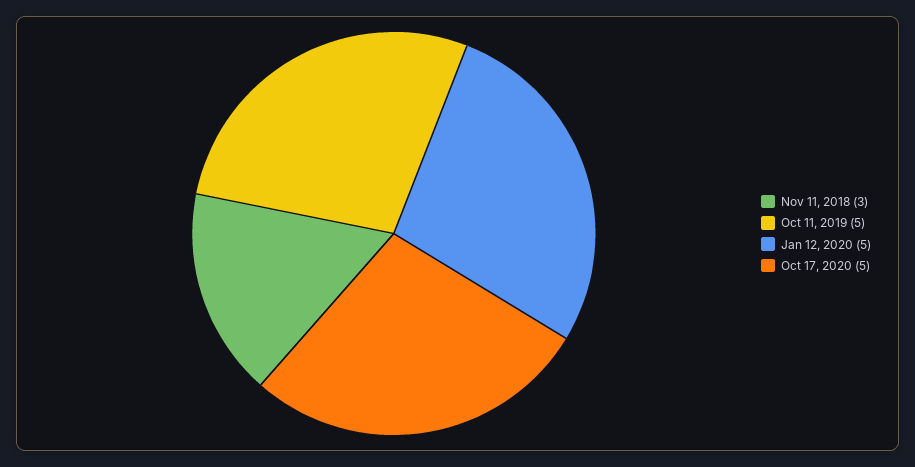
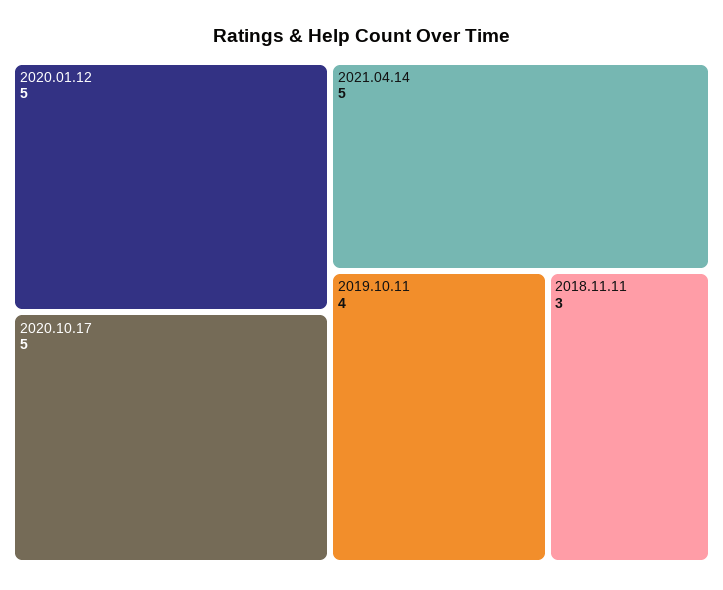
Oct 11, 2019: 5 -> 4
2021.04.14: none -> 5

